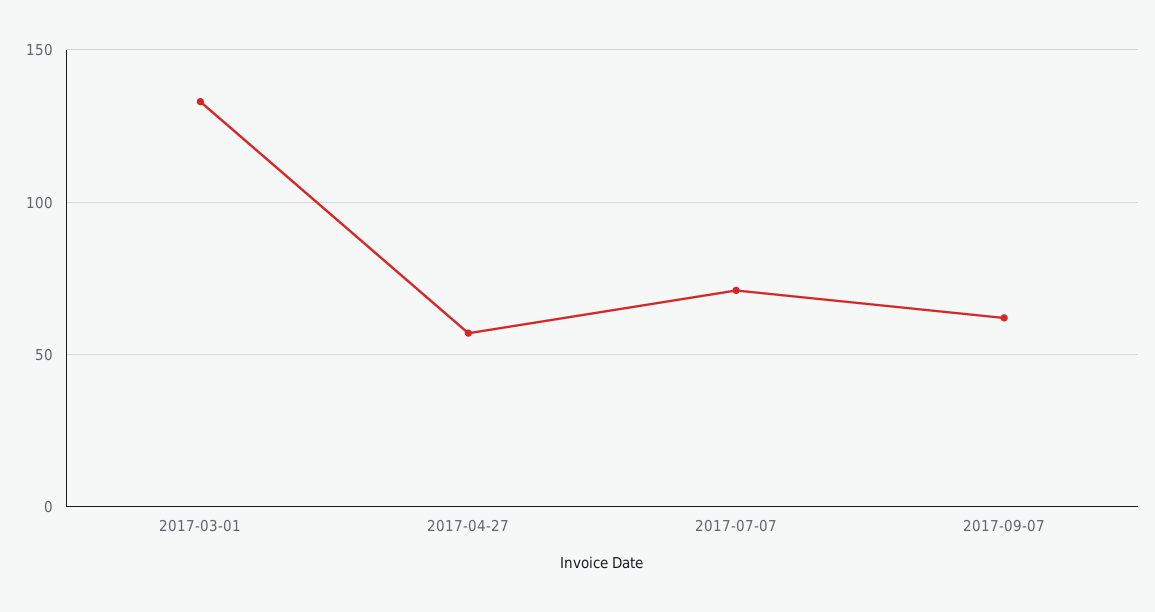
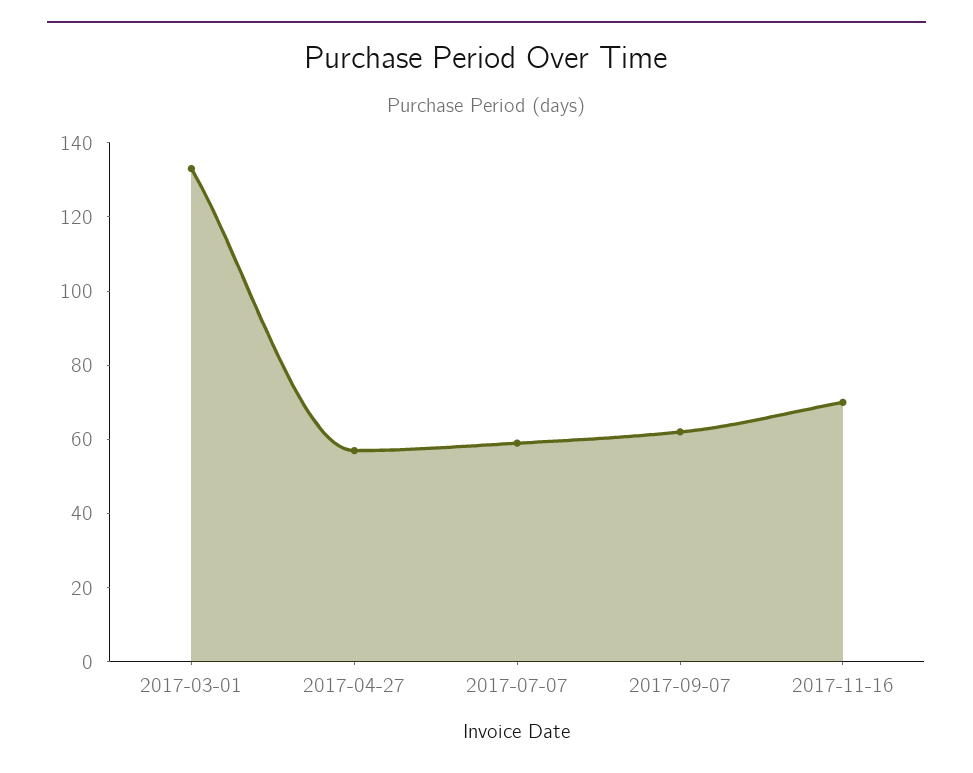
2017-07-07: 70 -> 60
2017-11-16: none -> 70

